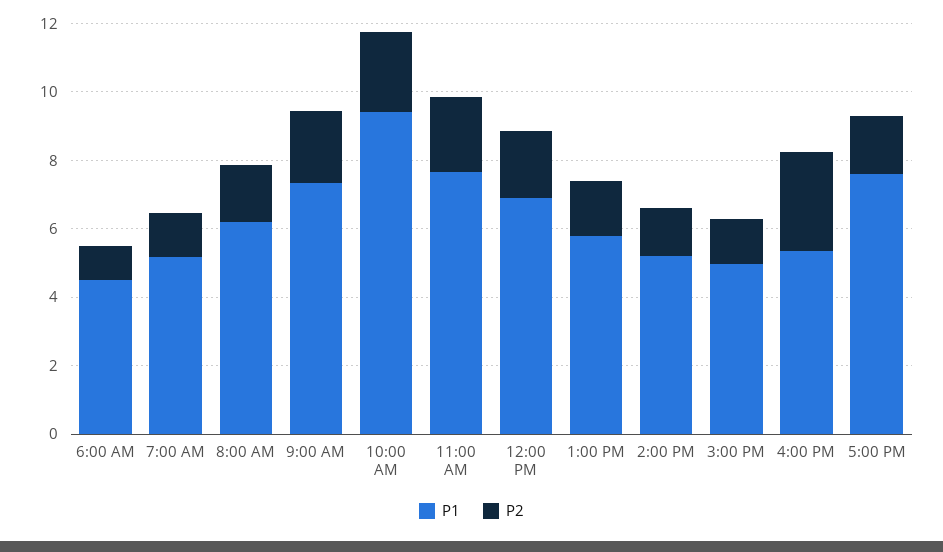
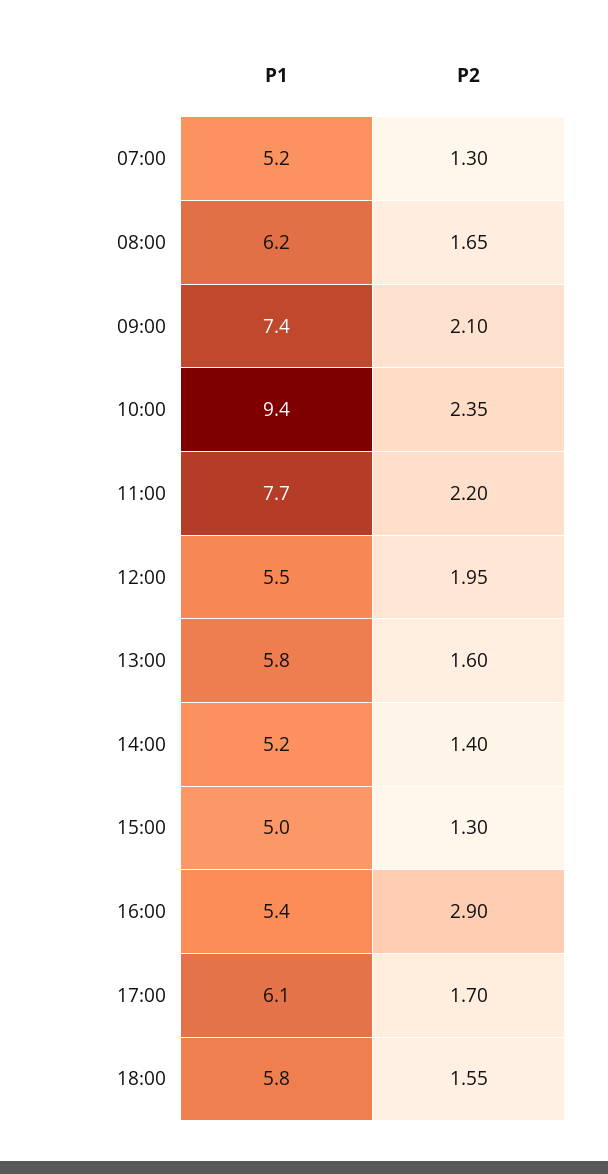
P1, 6:00 AM: 4.5 -> none
P2, 6:00 AM: 1 -> none
P1, 12:00 PM: 7 -> 5.5
P1, 5:00 PM: 7.5 -> 6.1
P1, 18:00: none -> 5.8
P2, 18:00: none -> 1.55

